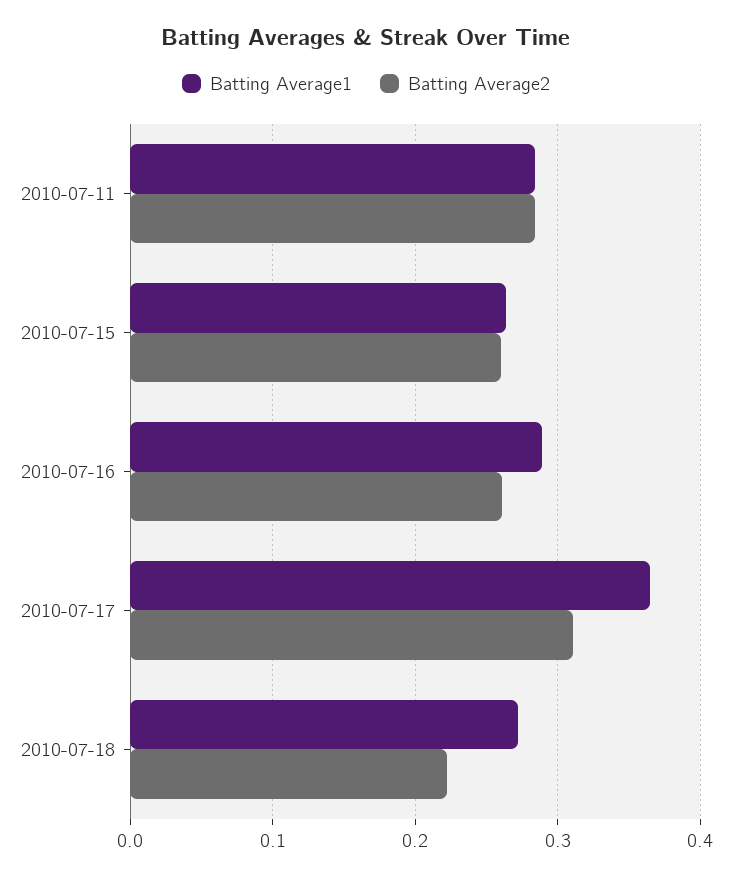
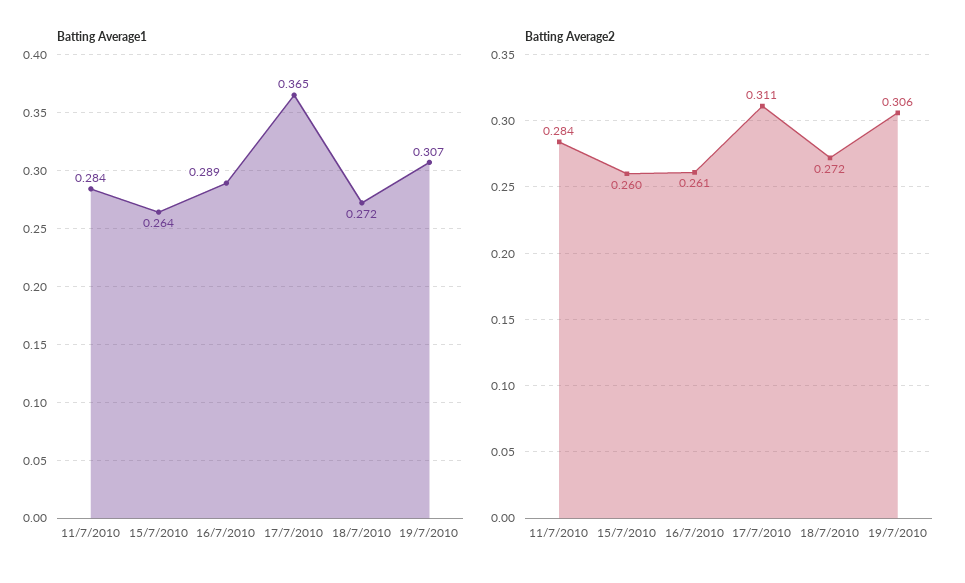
Batting Average2, 2010-07-18: 0.22 -> 0.272
Batting Average1, 19/7/2010: none -> 0.307
Batting Average2, 19/7/2010: none -> 0.306

